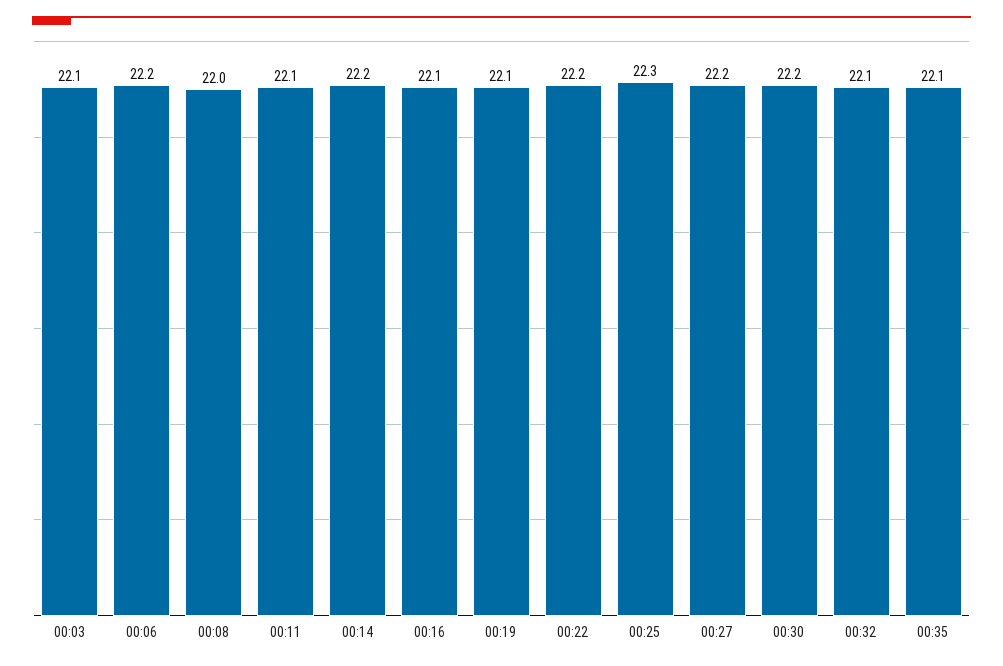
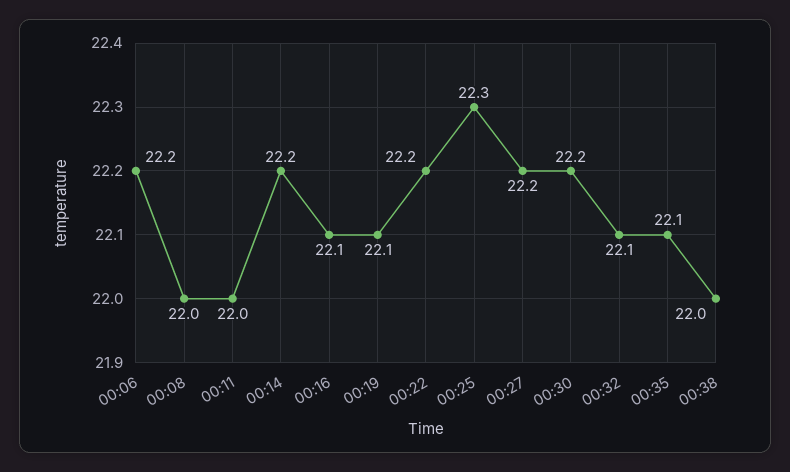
00:03: 22.1 -> none
00:11: 22.1 -> 22
00:38: none -> 22

